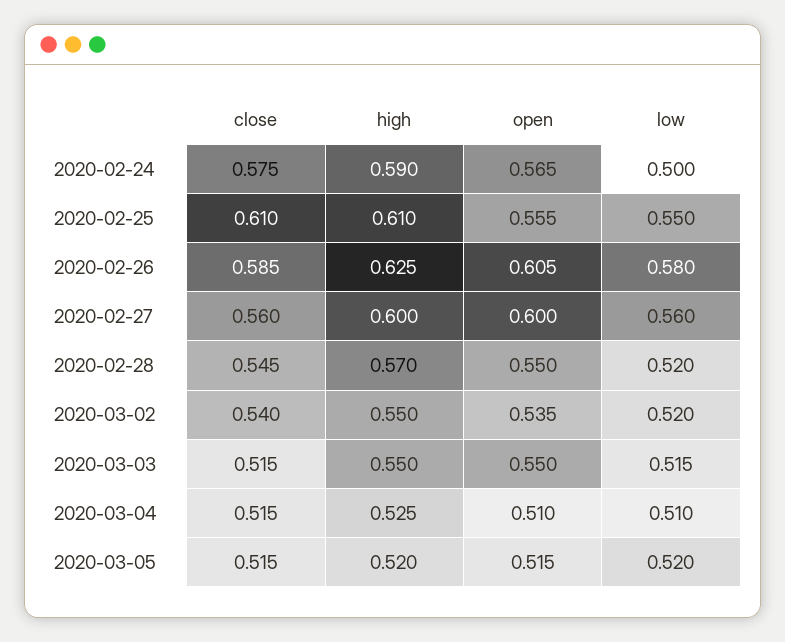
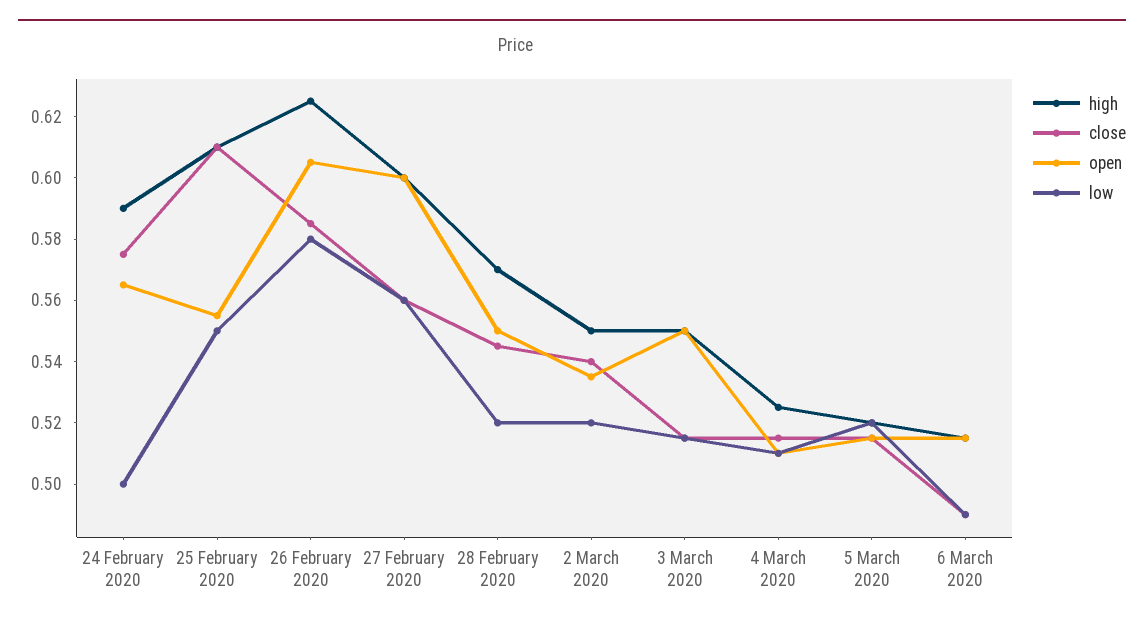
high, 6 March 2020: none -> 0.515
close, 6 March 2020: none -> 0.49
open, 6 March 2020: none -> 0.515
low, 6 March 2020: none -> 0.49

